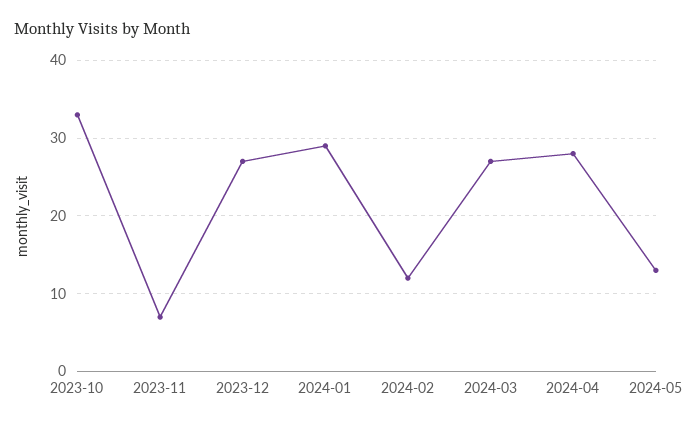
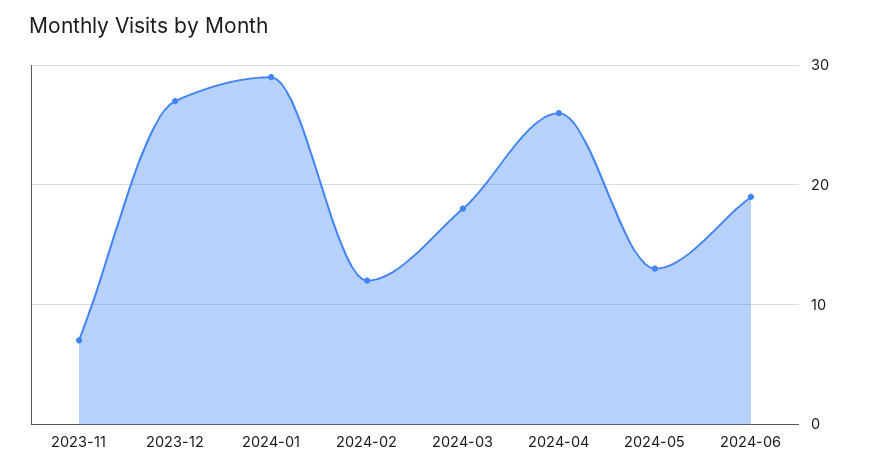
2023-10: 33 -> none
2024-03: 27 -> 18
2024-04: 28 -> 26
2024-06: none -> 19

